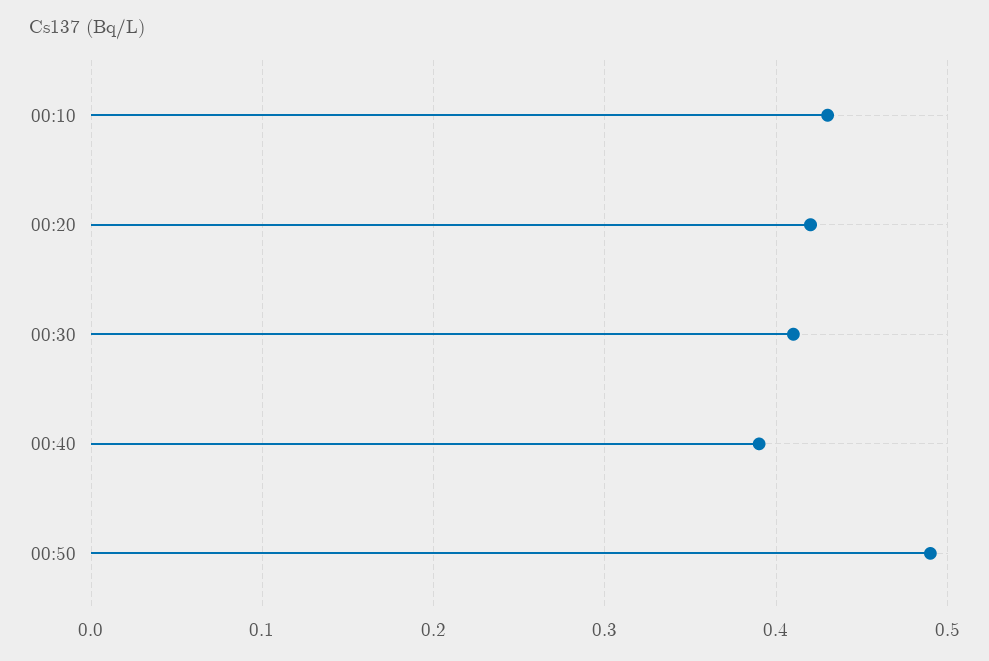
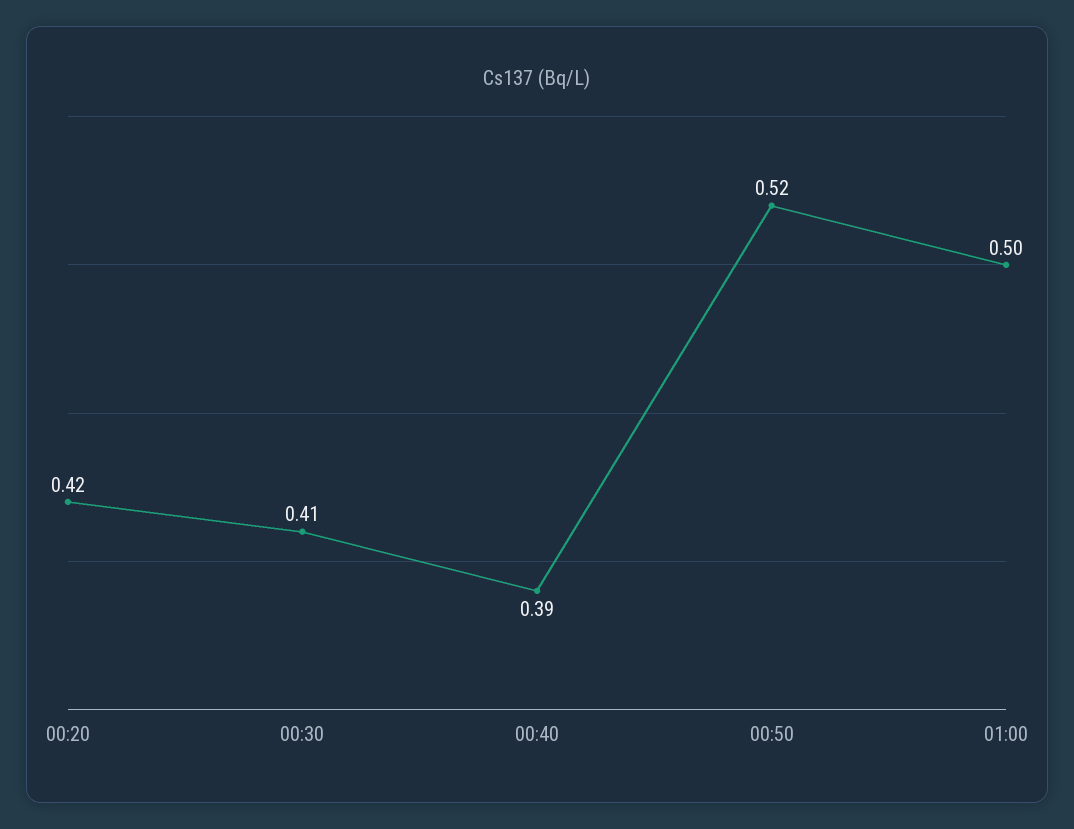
00:10: 0.43 -> none
00:50: 0.49 -> 0.52
01:00: none -> 0.5

